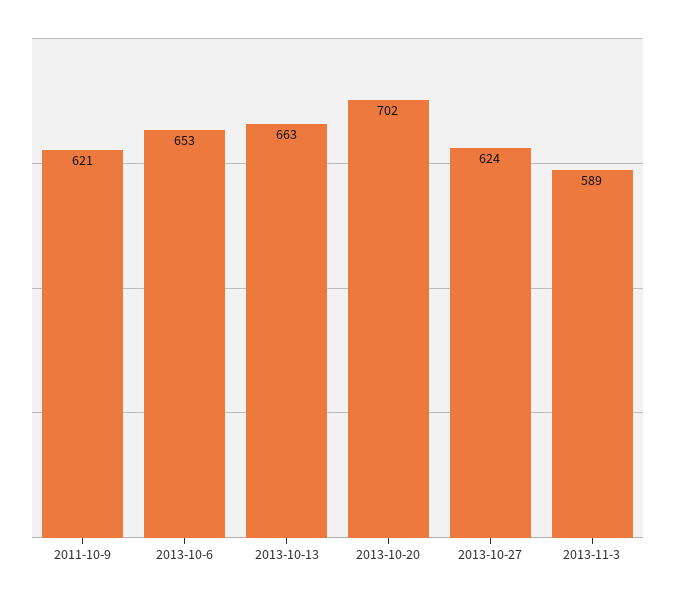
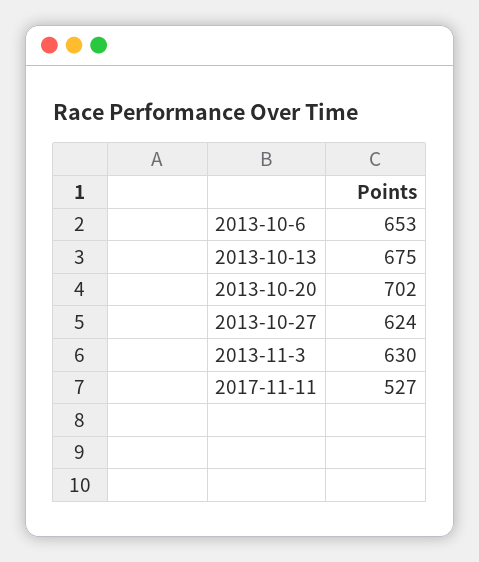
2011-10-9: 621 -> none
2013-10-13: 663 -> 675
2013-11-3: 589 -> 630
2017-11-11: none -> 527

